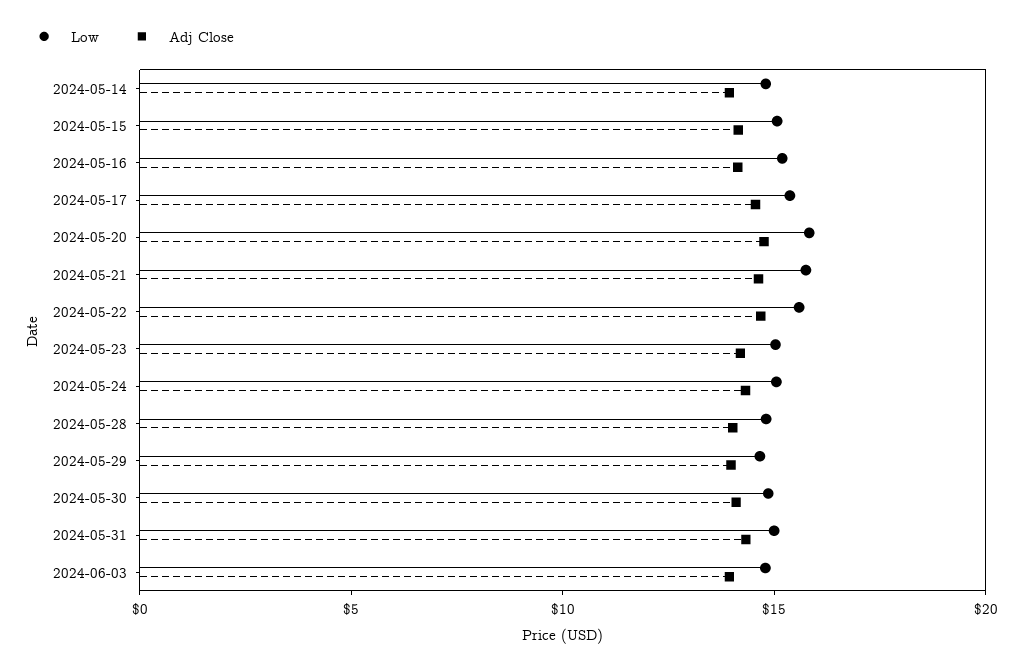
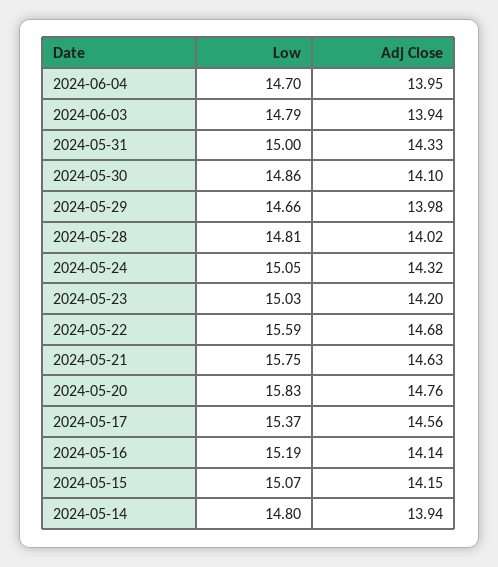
Low, 2024-06-04: none -> 14.7
Adj Close, 2024-06-04: none -> 13.95

